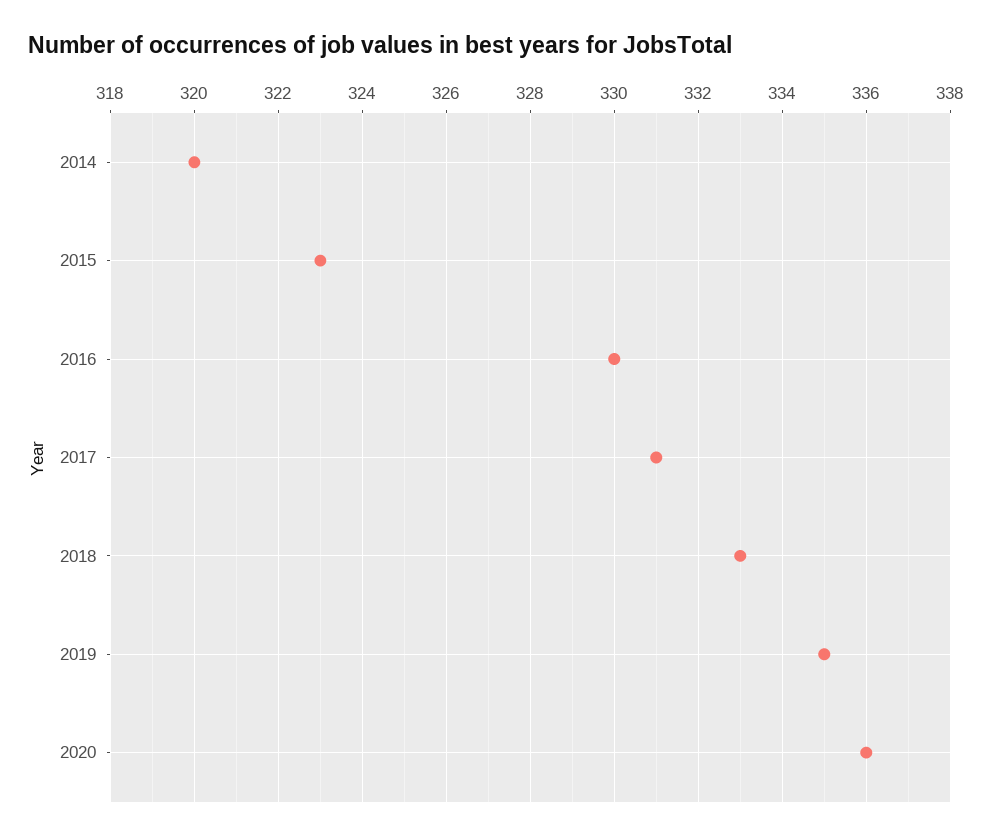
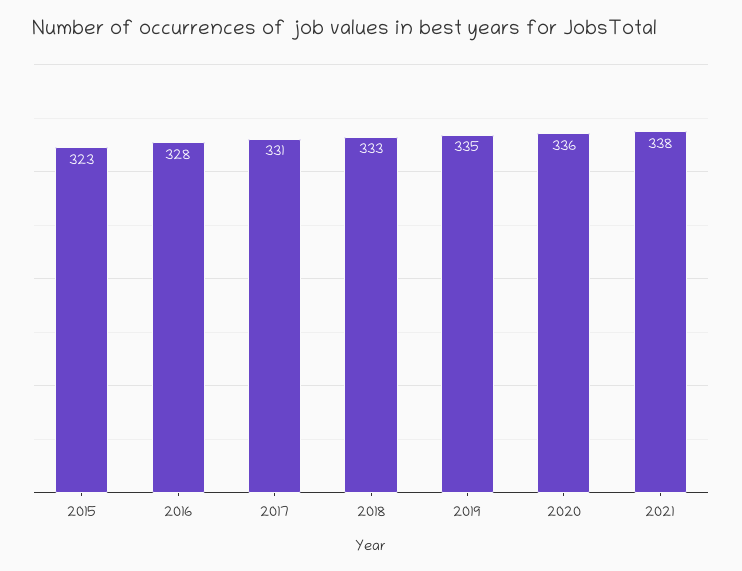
2014: 320 -> none
2016: 330 -> 328
2021: none -> 338

